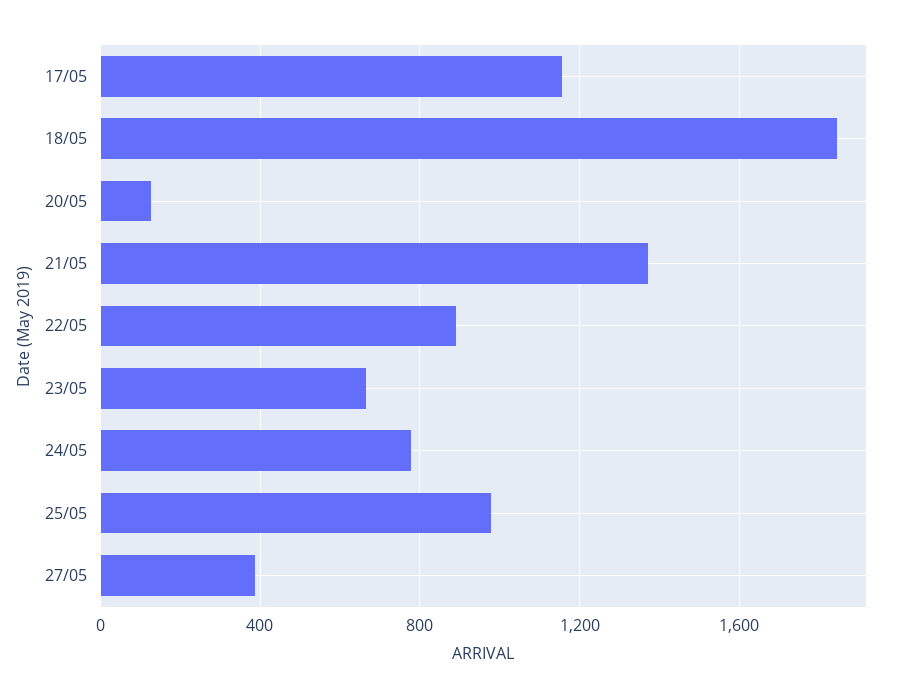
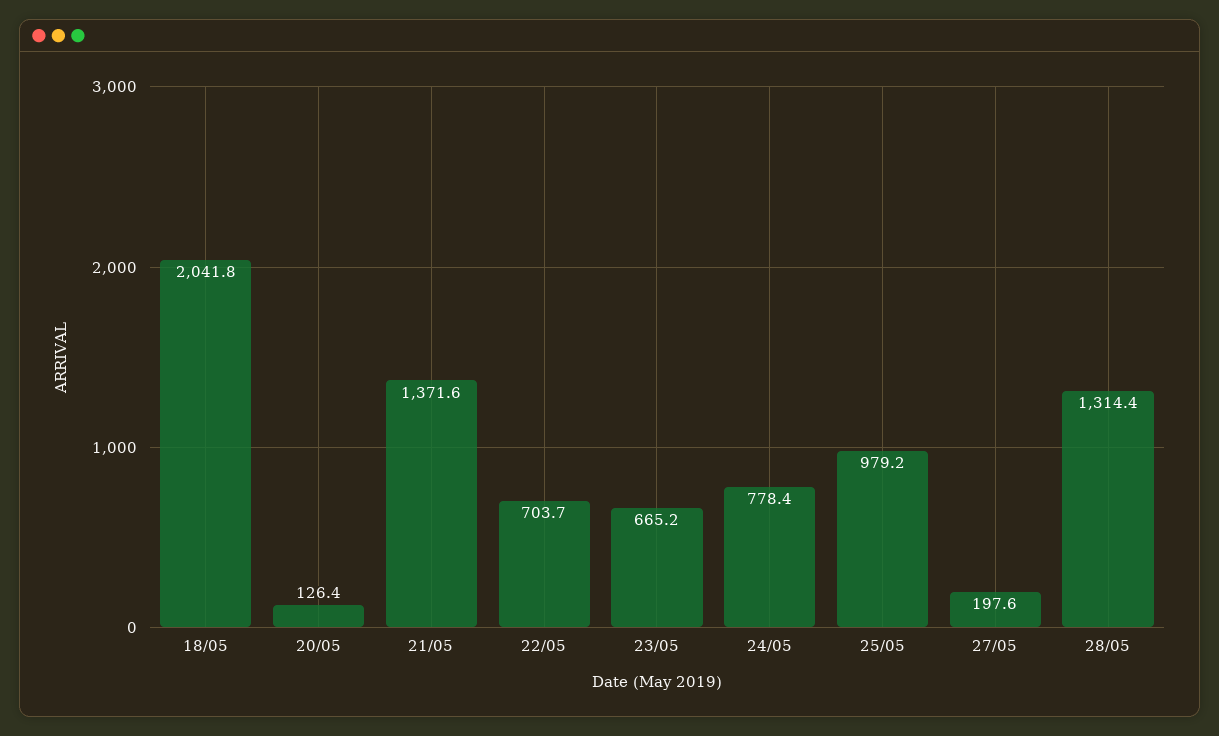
17/05: 1150 -> none
18/05: 1850 -> 2041.8
22/05: 900 -> 703.7
27/05: 400 -> 197.6
28/05: none -> 1314.4

